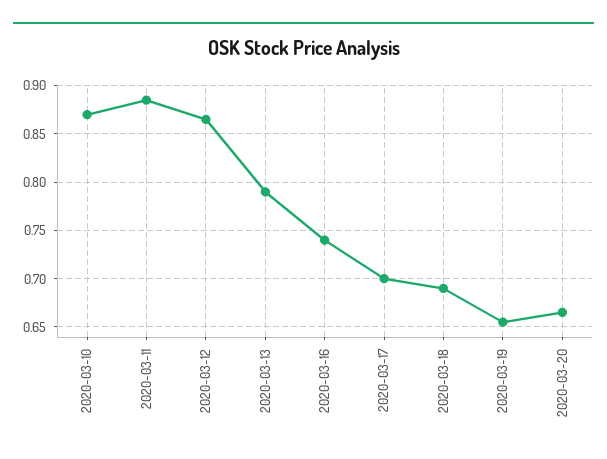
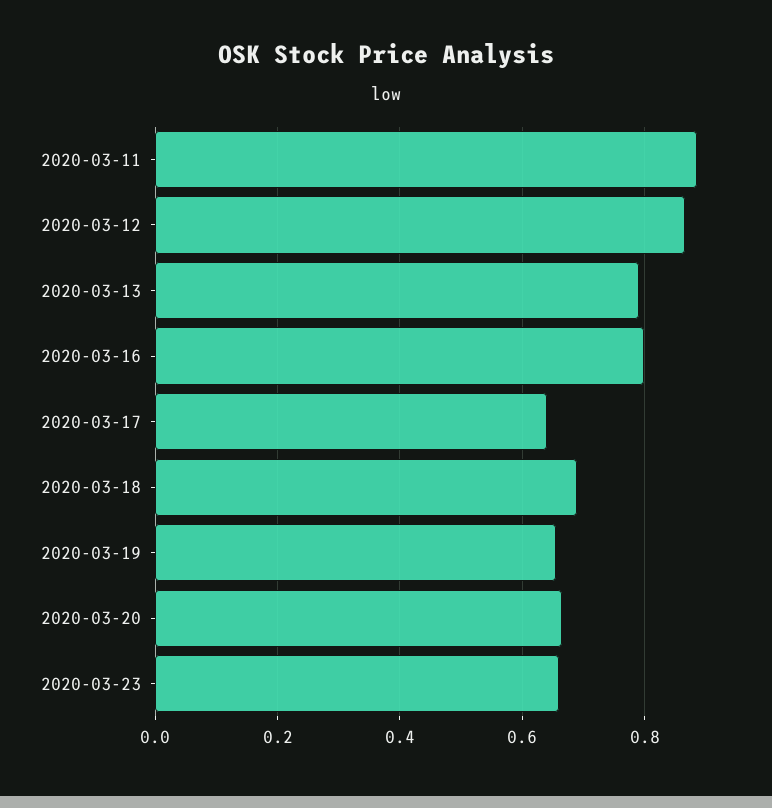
2020-03-10: 0.87 -> none
2020-03-16: 0.74 -> 0.8
2020-03-17: 0.7 -> 0.64
2020-03-23: none -> 0.66

